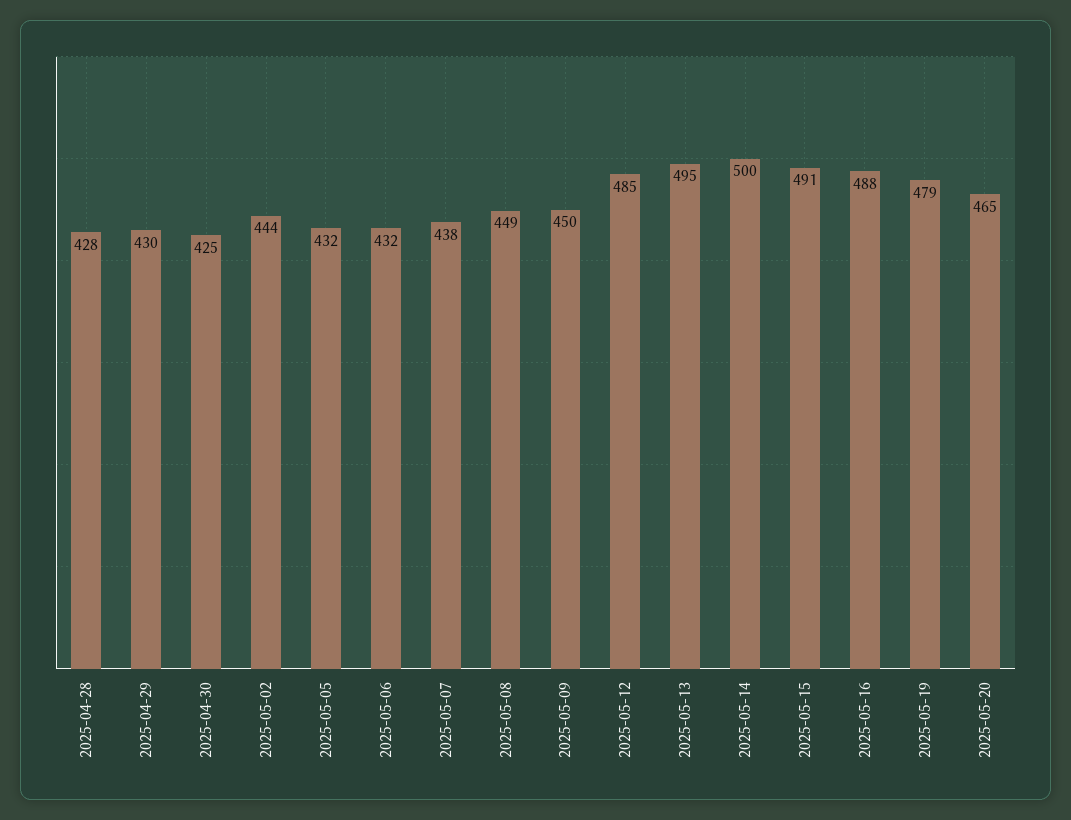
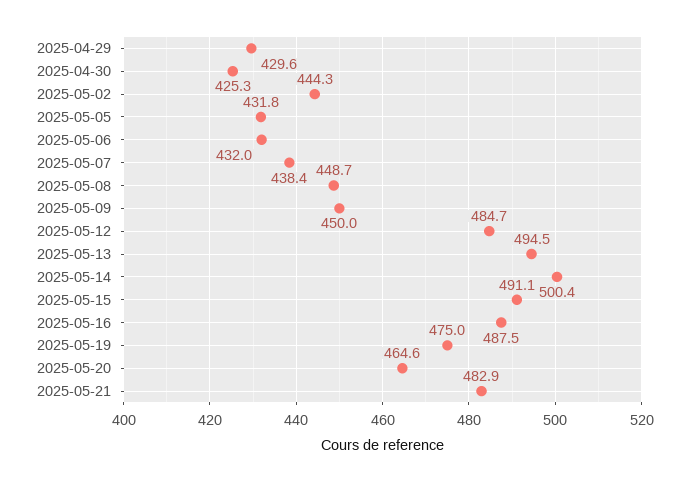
2025-04-28: 428 -> none
2025-05-19: 479 -> 475
2025-05-21: none -> 482.9

